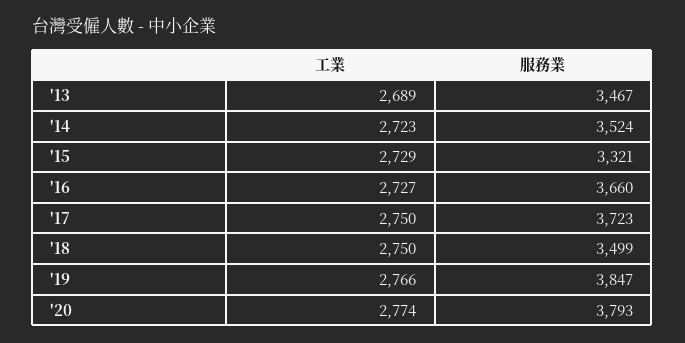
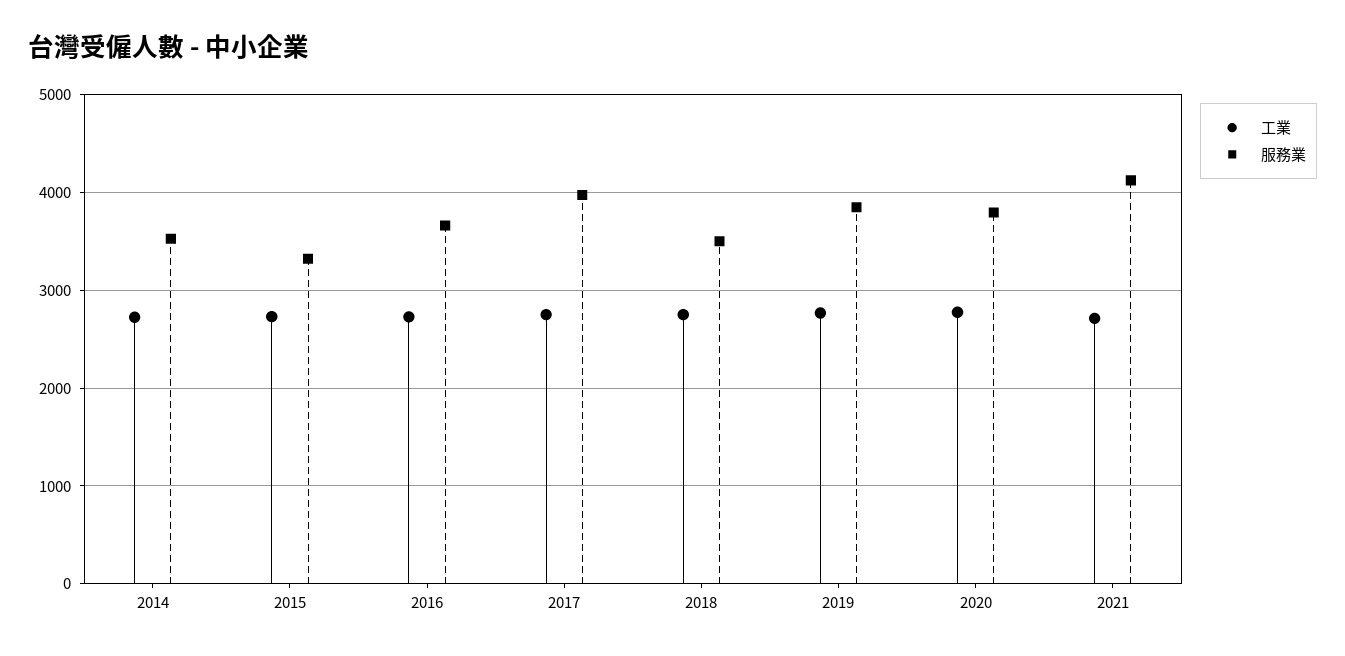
工業, '13: 2689 -> none
服務業, '13: 3467 -> none
服務業, '17: 3723 -> 4000
工業, 2021: none -> 2700
服務業, 2021: none -> 4100

